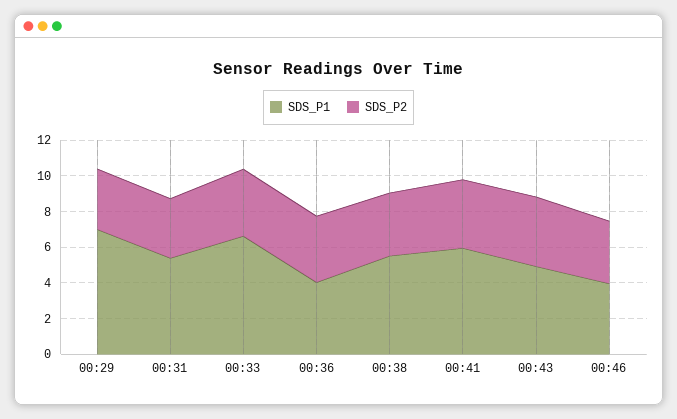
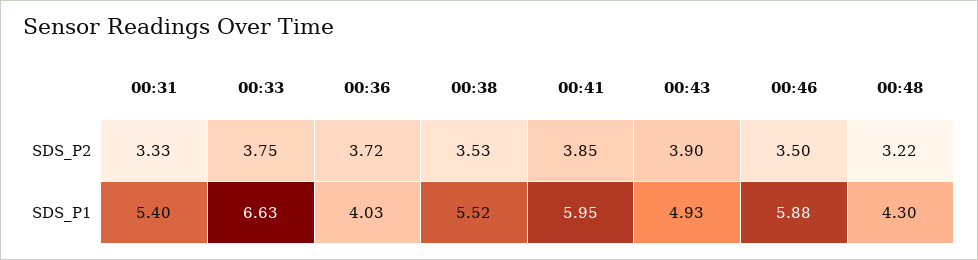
SDS_P1, 00:29: 7 -> none
SDS_P2, 00:29: 3.5 -> none
SDS_P1, 00:46: 4 -> 5.88
SDS_P2, 00:48: none -> 3.22
SDS_P1, 00:48: none -> 4.3

